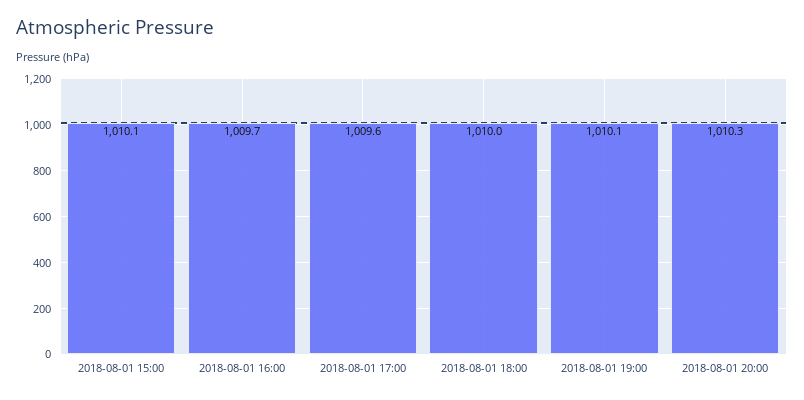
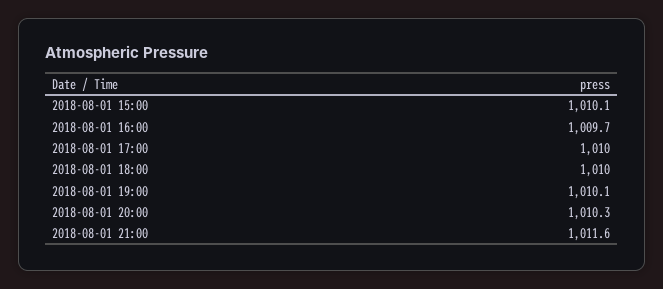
2018-08-01 17:00: 1009.6 -> 1010
2018-08-01 21:00: none -> 1011.6

